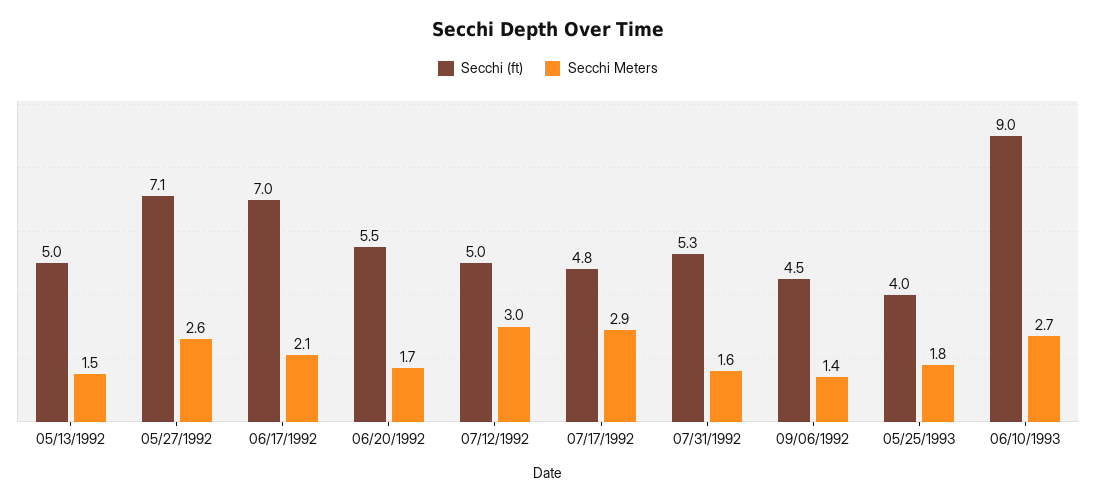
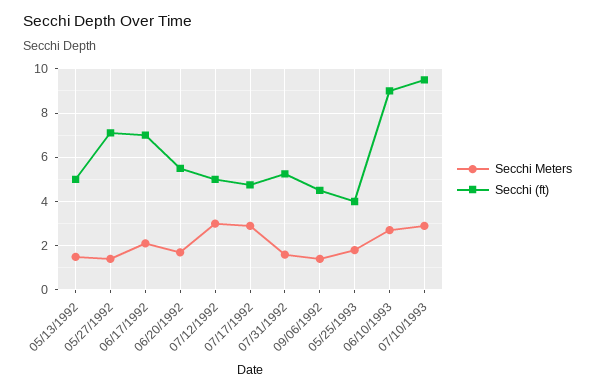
Secchi Meters, 05/27/1992: 2.6 -> 1.5
Secchi Meters, 07/10/1993: none -> 3
Secchi (ft), 07/10/1993: none -> 9.5

